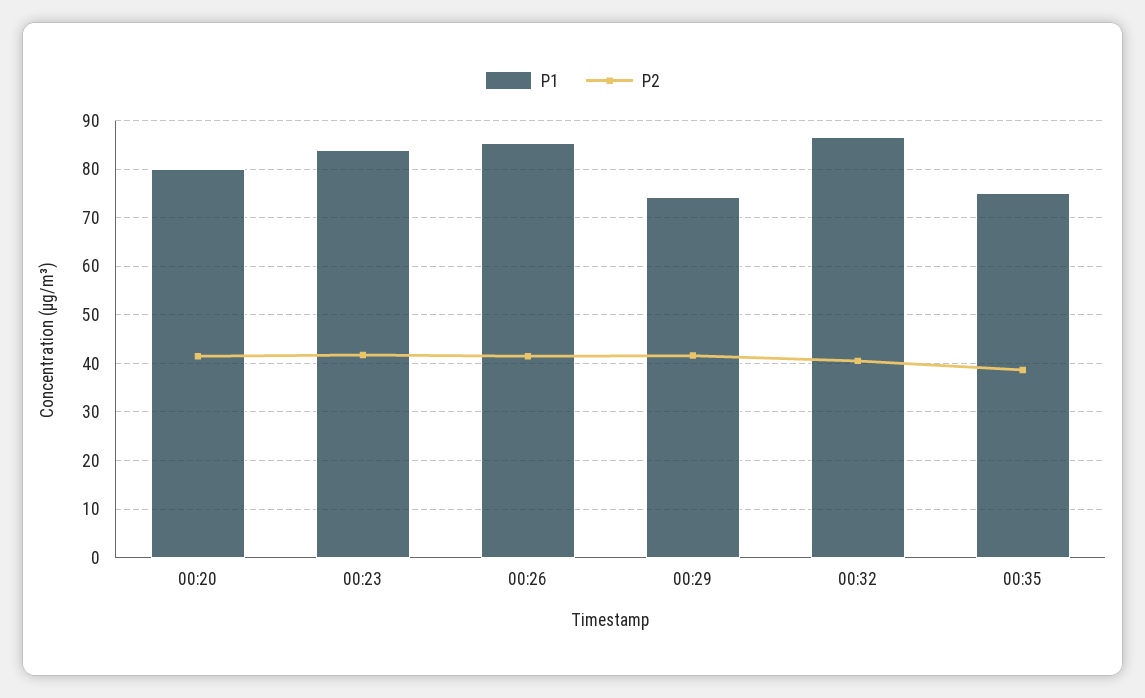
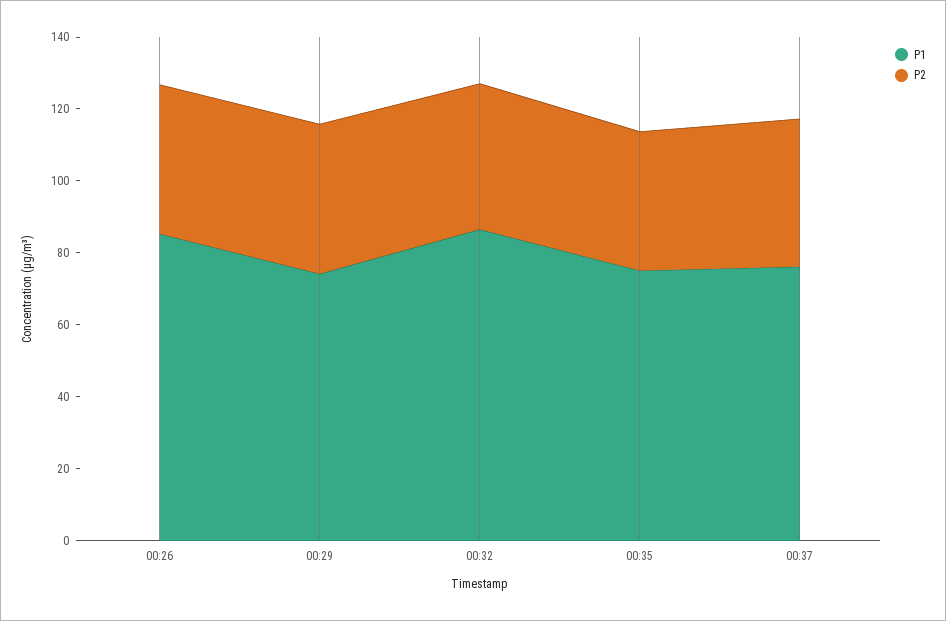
P1, 00:20: 80 -> none
P2, 00:20: 42 -> none
P1, 00:23: 84 -> none
P2, 00:23: 42 -> none
P1, 00:37: none -> 75
P2, 00:37: none -> 40

